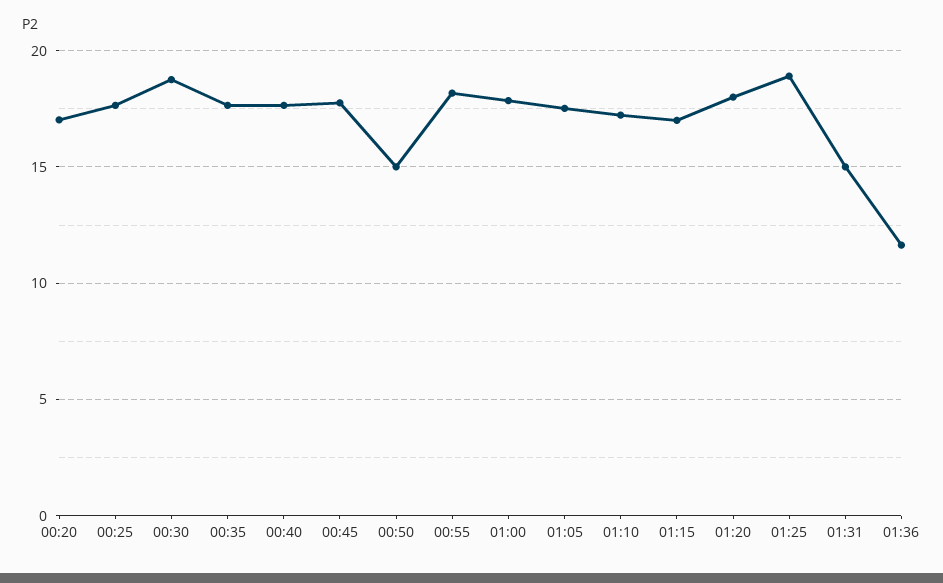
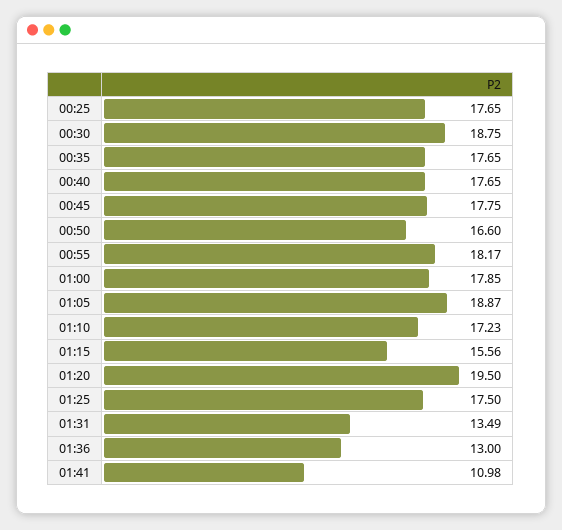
00:20: 17 -> none
00:50: 15 -> 16.6
01:05: 17.5 -> 18.87
01:15: 17 -> 15.56
01:20: 18 -> 19.5
01:25: 19 -> 17.5
01:31: 15 -> 13.49
01:36: 11.5 -> 13
01:41: none -> 10.98

